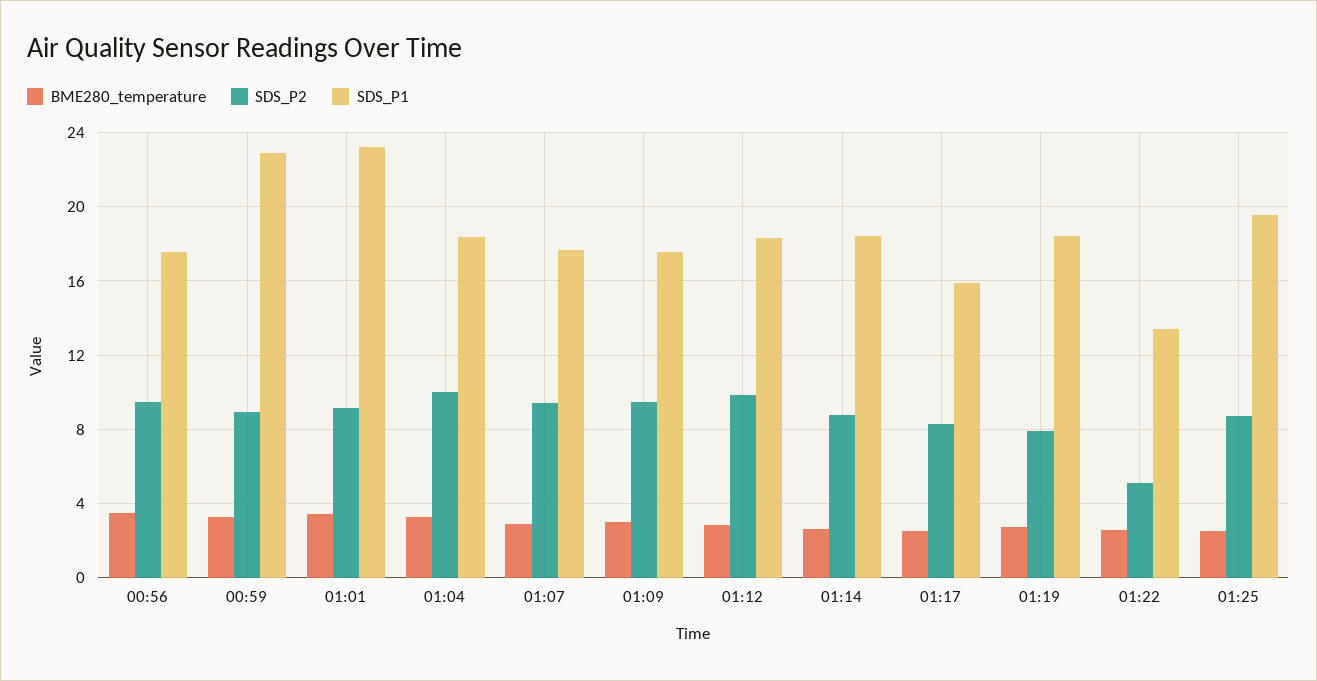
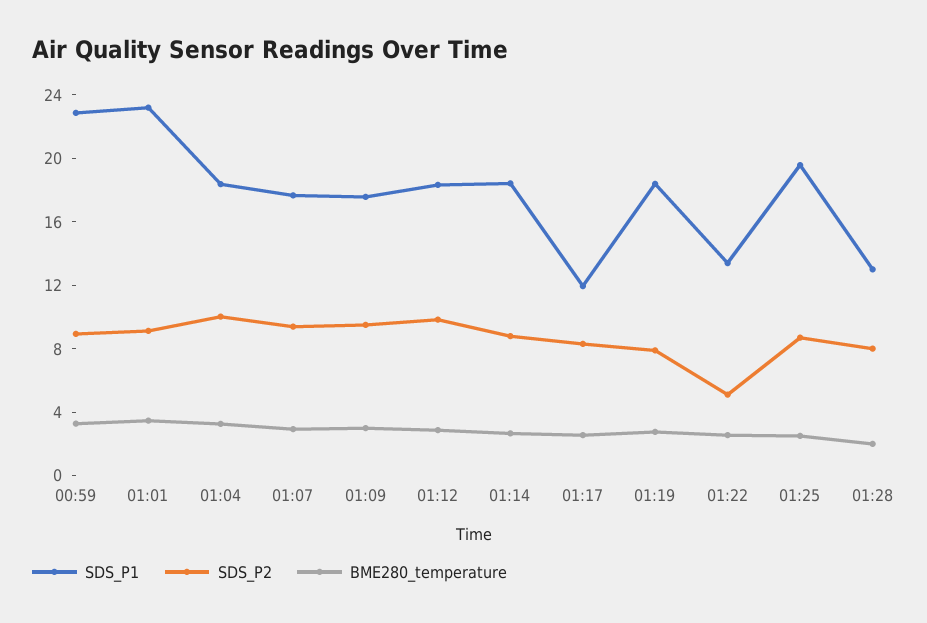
BME280_temperature, 00:56: 3.5 -> none
SDS_P2, 00:56: 9.5 -> none
SDS_P1, 00:56: 17.5 -> none
SDS_P1, 01:17: 16 -> 12
SDS_P1, 01:28: none -> 13
SDS_P2, 01:28: none -> 8
BME280_temperature, 01:28: none -> 2

